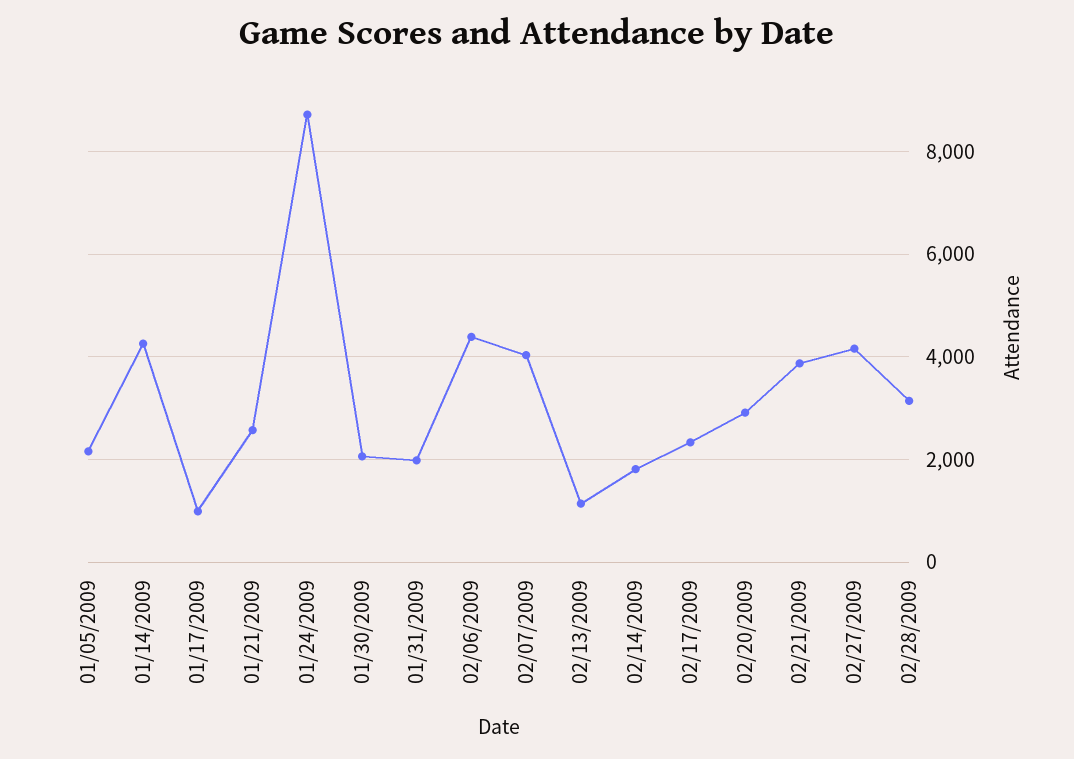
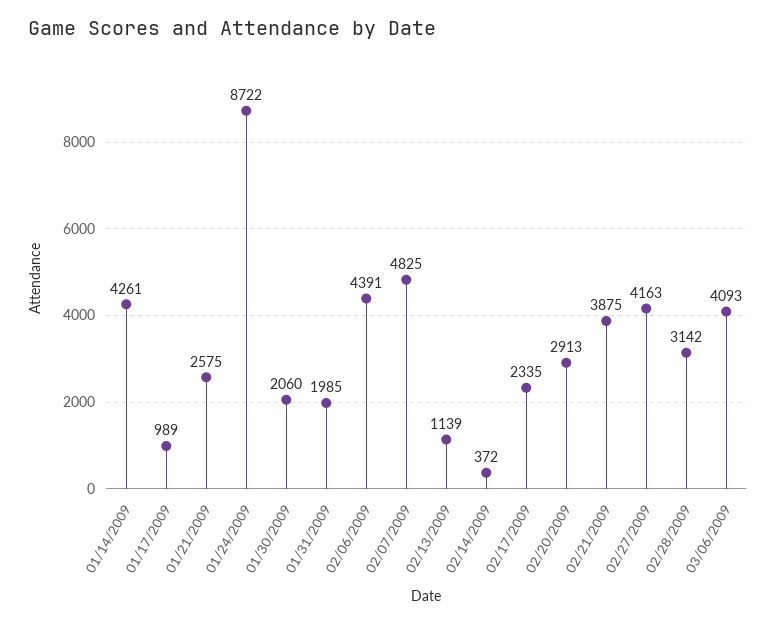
01/05/2009: 2200 -> none
02/07/2009: 4000 -> 4825
02/14/2009: 1800 -> 372
03/06/2009: none -> 4093

